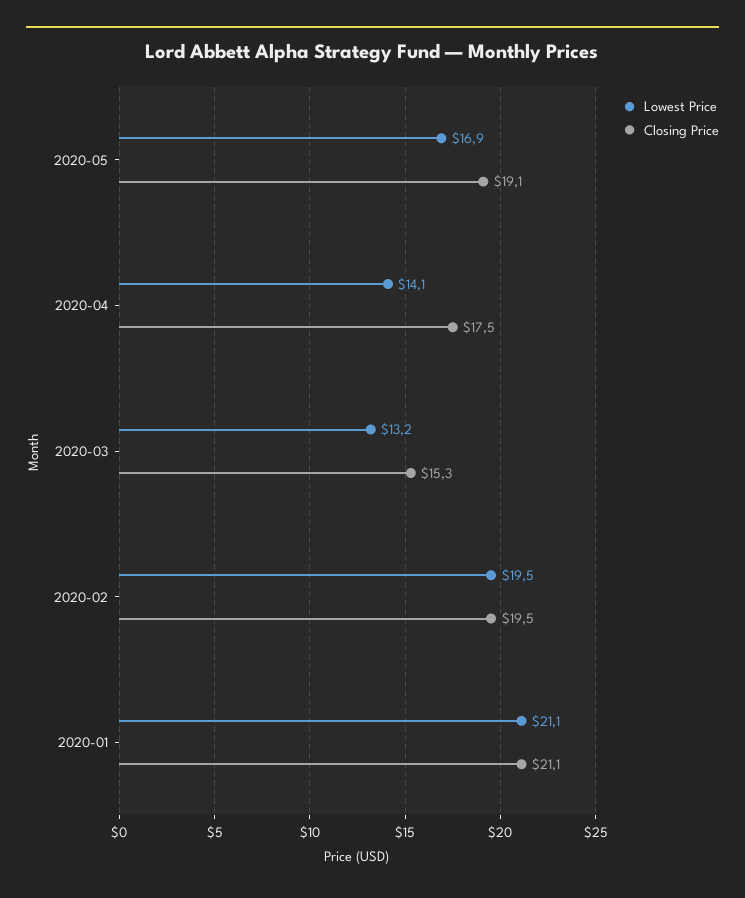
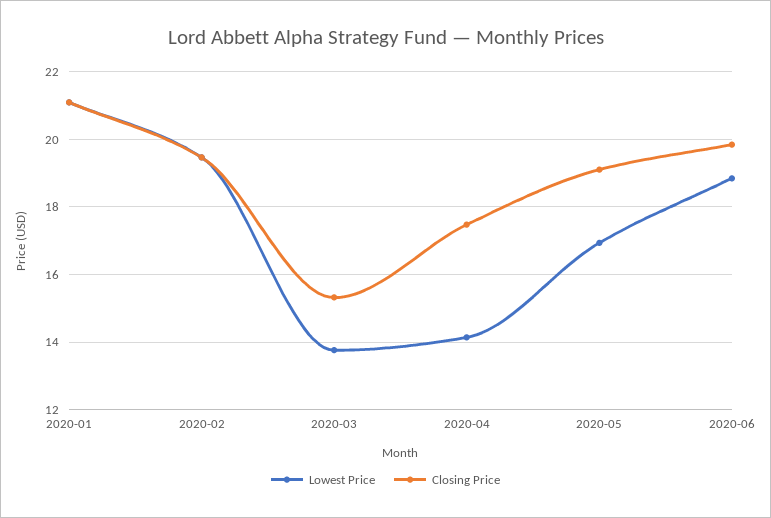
Lowest Price, 2020-03: 13.2 -> 13.8
Lowest Price, 2020-06: none -> 18.8
Closing Price, 2020-06: none -> 19.8

